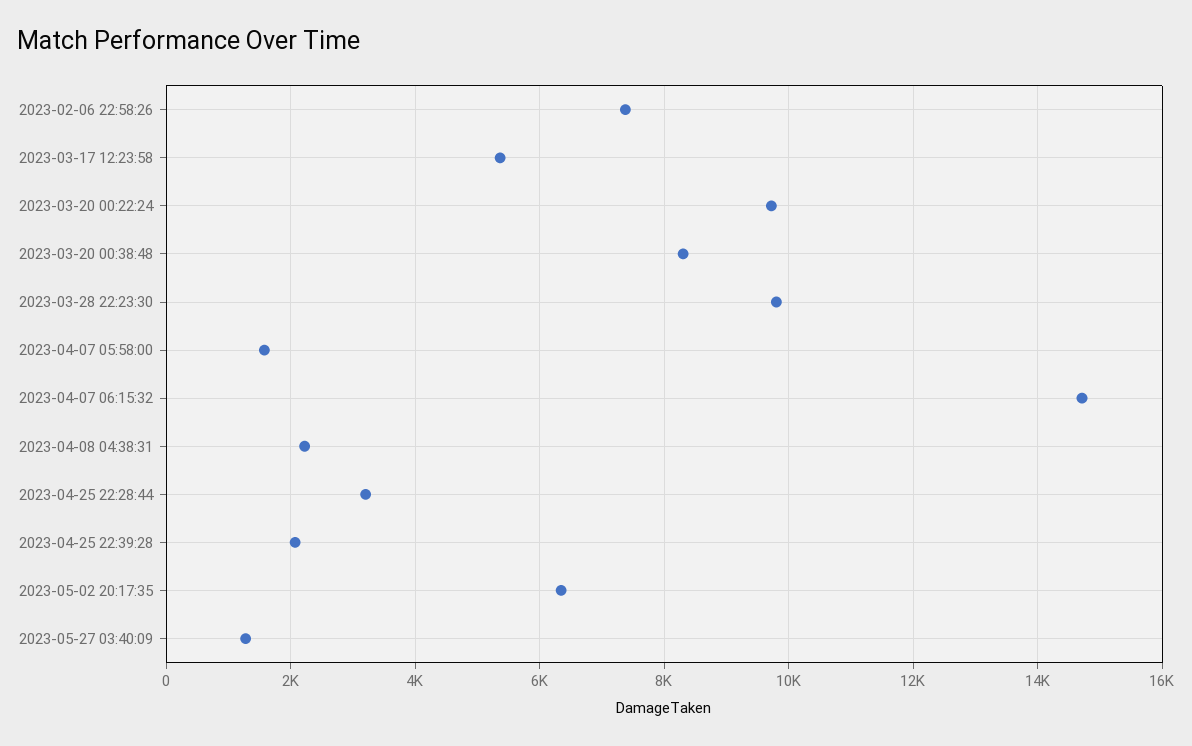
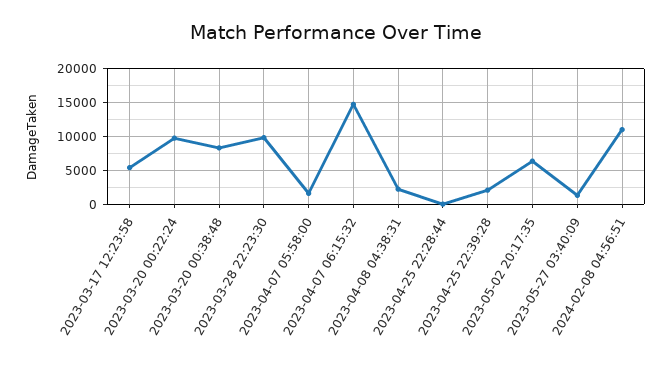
2023-02-06 22:58:26: 7400 -> none
2023-04-25 22:28:44: 3200 -> 0
2024-02-08 04:56:51: none -> 11000

